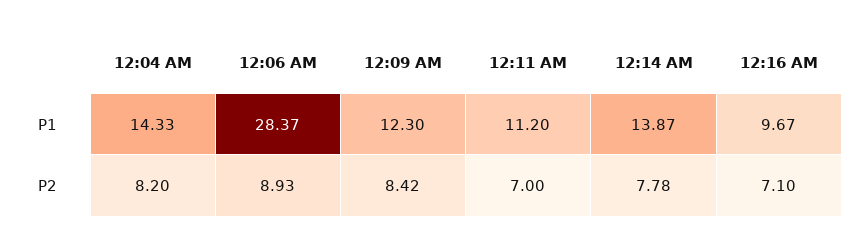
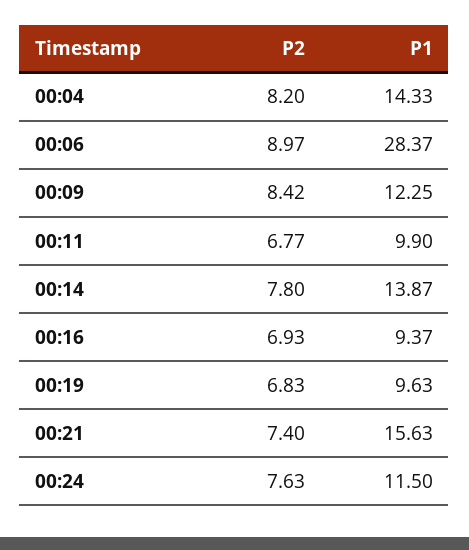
12:09 AM, P1: 12.3 -> 12.25
12:11 AM, P1: 11.2 -> 9.9
12:16 AM, P1: 9.67 -> 9.37
12:06 AM, P2: 8.93 -> 8.97
12:11 AM, P2: 7 -> 6.77
12:14 AM, P2: 7.78 -> 7.8
12:16 AM, P2: 7.1 -> 6.93
00:19, P2: none -> 6.83
00:19, P1: none -> 9.63
00:21, P2: none -> 7.4
00:21, P1: none -> 15.63
00:24, P2: none -> 7.63
00:24, P1: none -> 11.5

